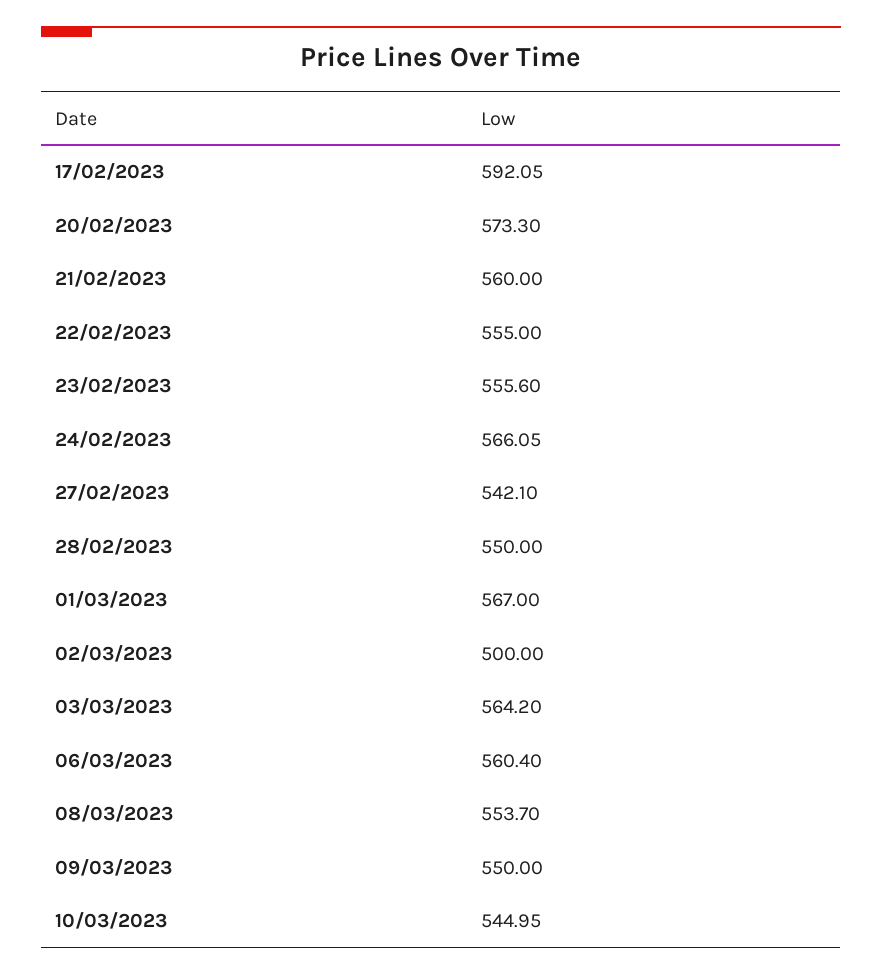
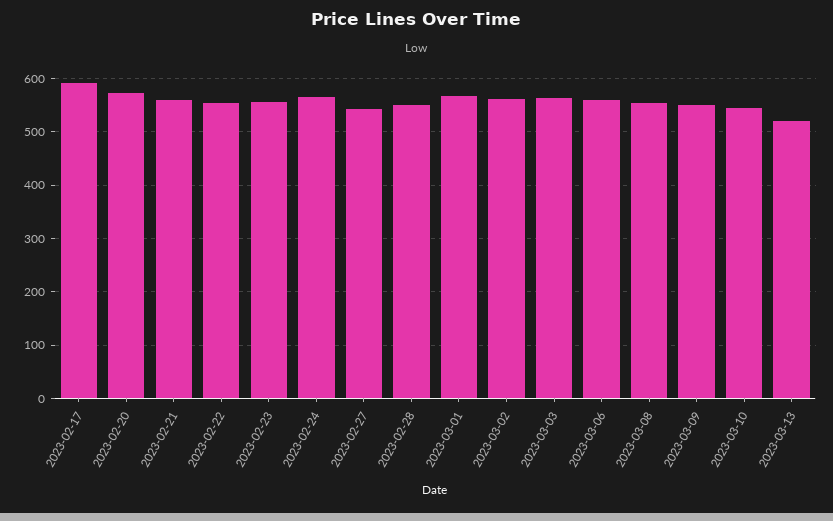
02/03/2023: 500 -> 560
2023-03-13: none -> 520

